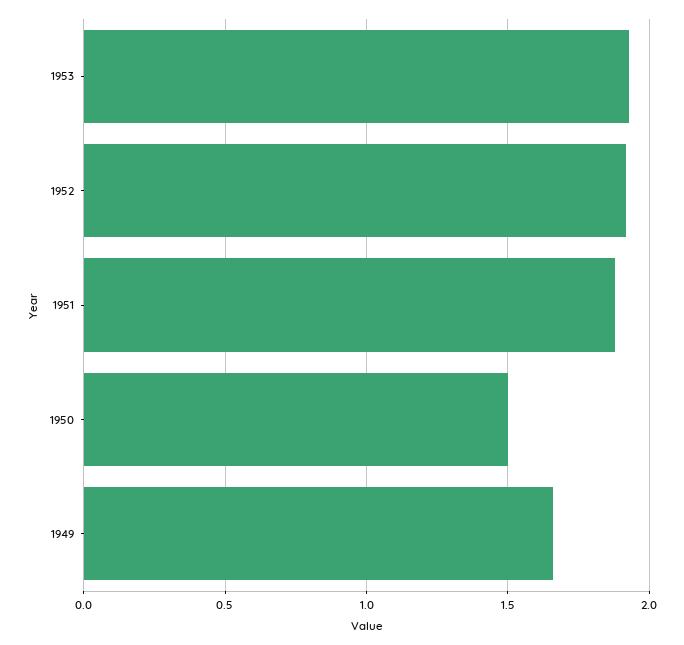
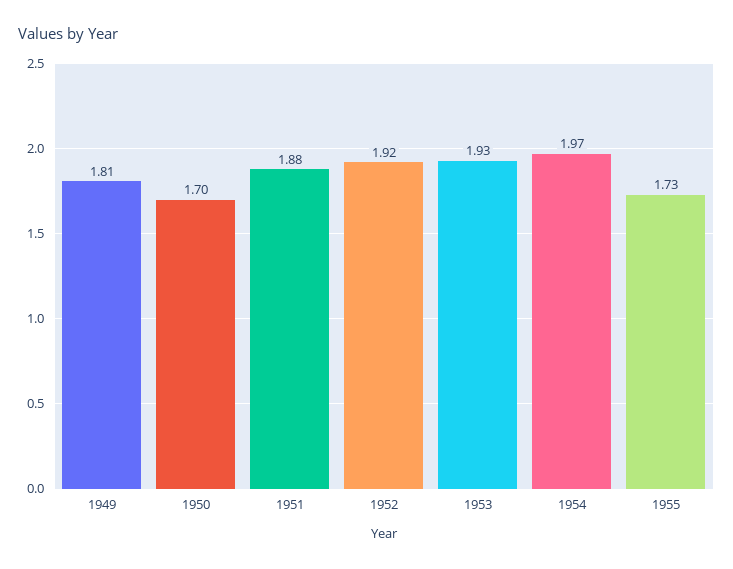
1950: 1.5 -> 1.7
1949: 1.65 -> 1.81
1954: none -> 1.97
1955: none -> 1.73

